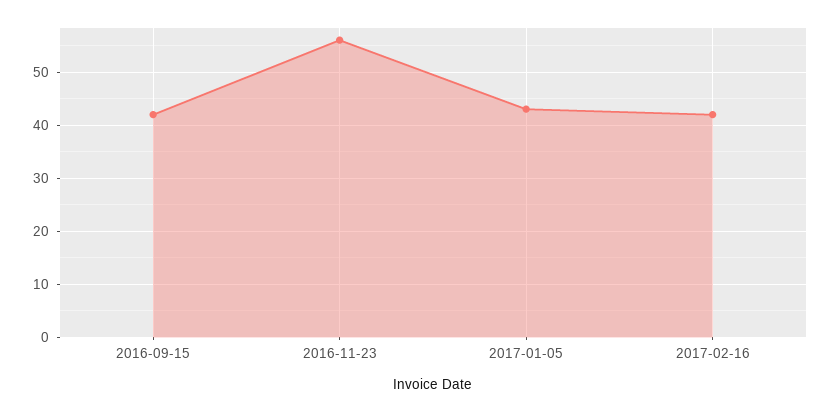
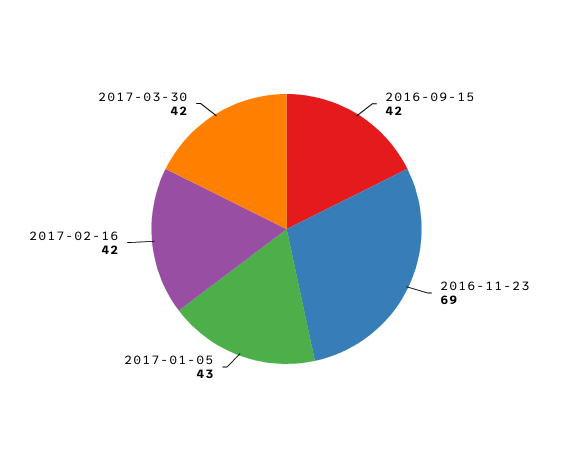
2016-11-23: 55 -> 69
2017-03-30: none -> 42

